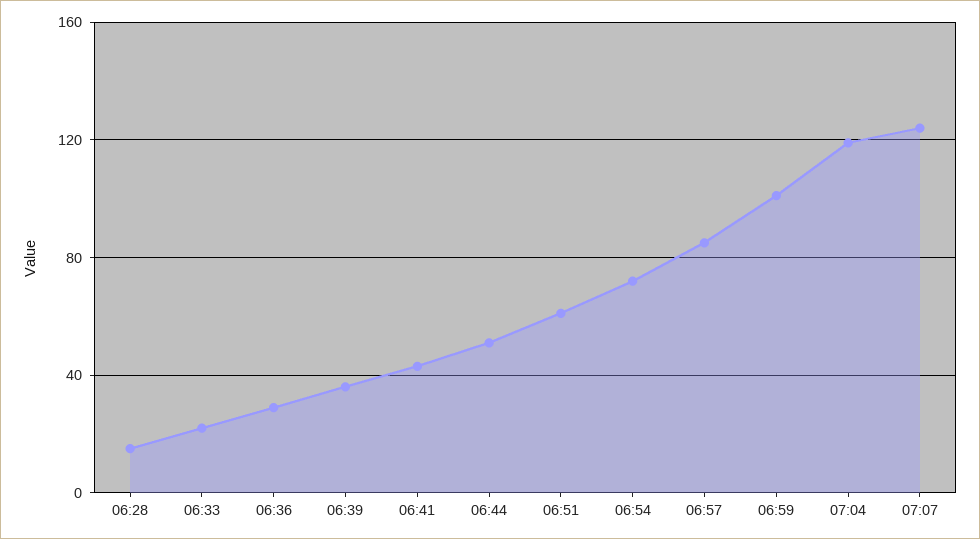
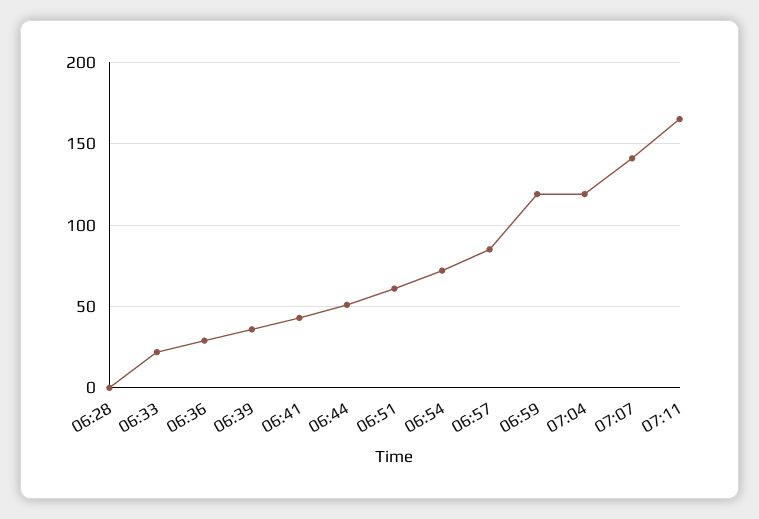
06:28: 15 -> 0
06:59: 100 -> 120
07:07: 125 -> 140
07:11: none -> 165

